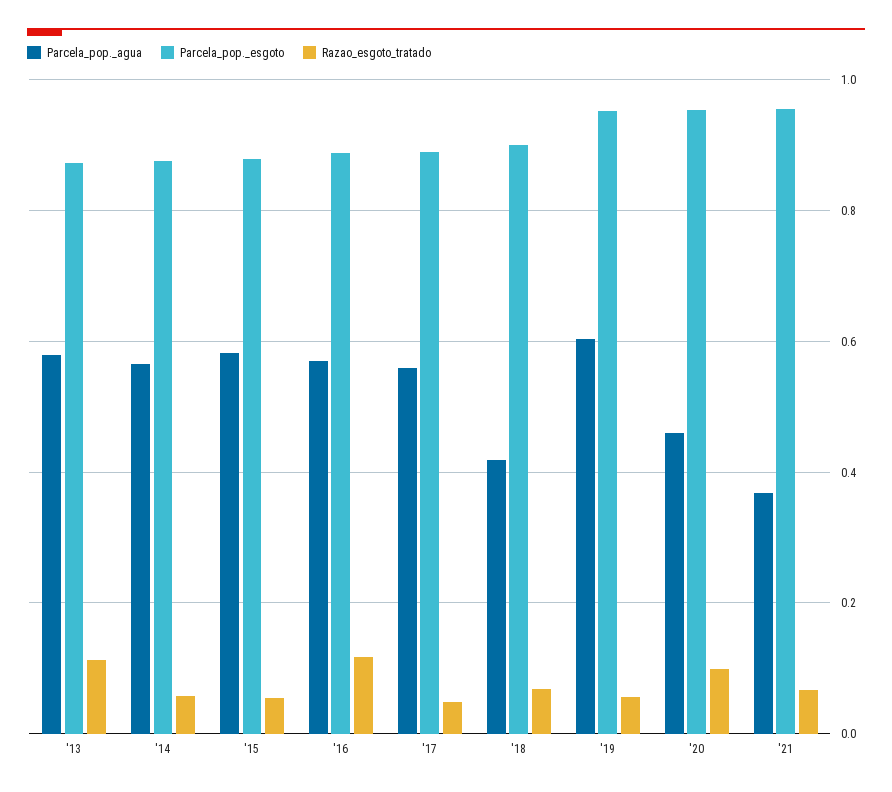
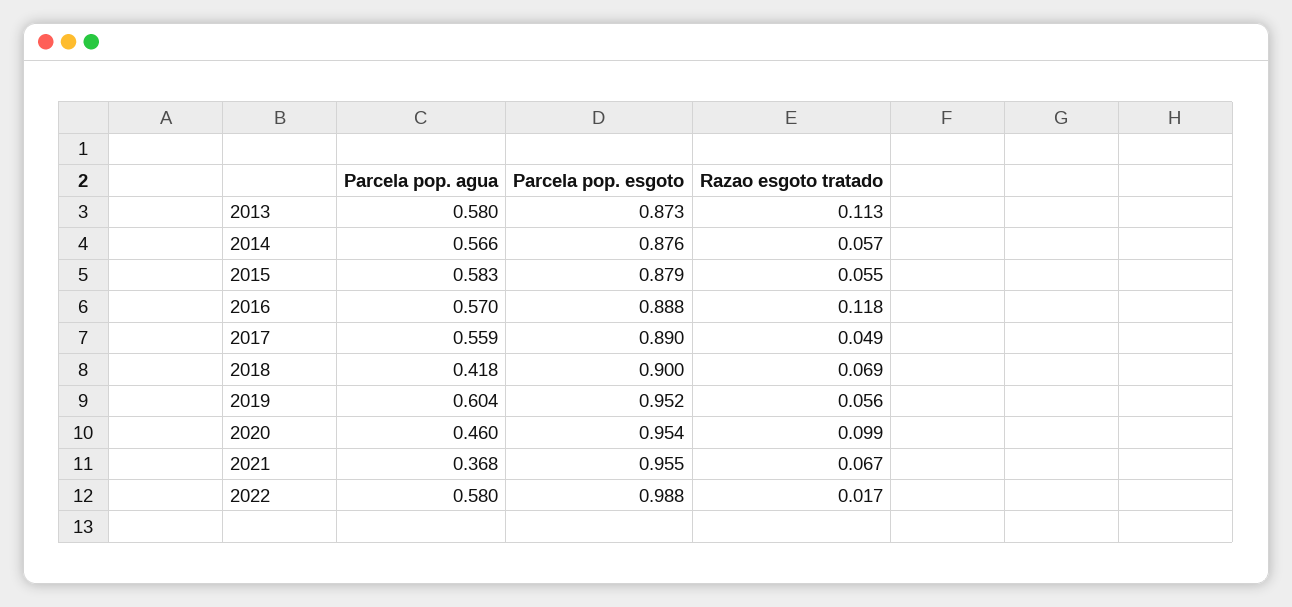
Parcela_pop._agua, 2022: none -> 0.58
Parcela_pop._esgoto, 2022: none -> 0.988
Razao_esgoto_tratado, 2022: none -> 0.017

